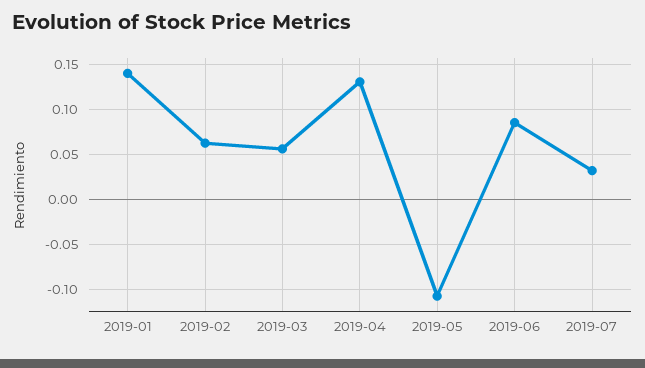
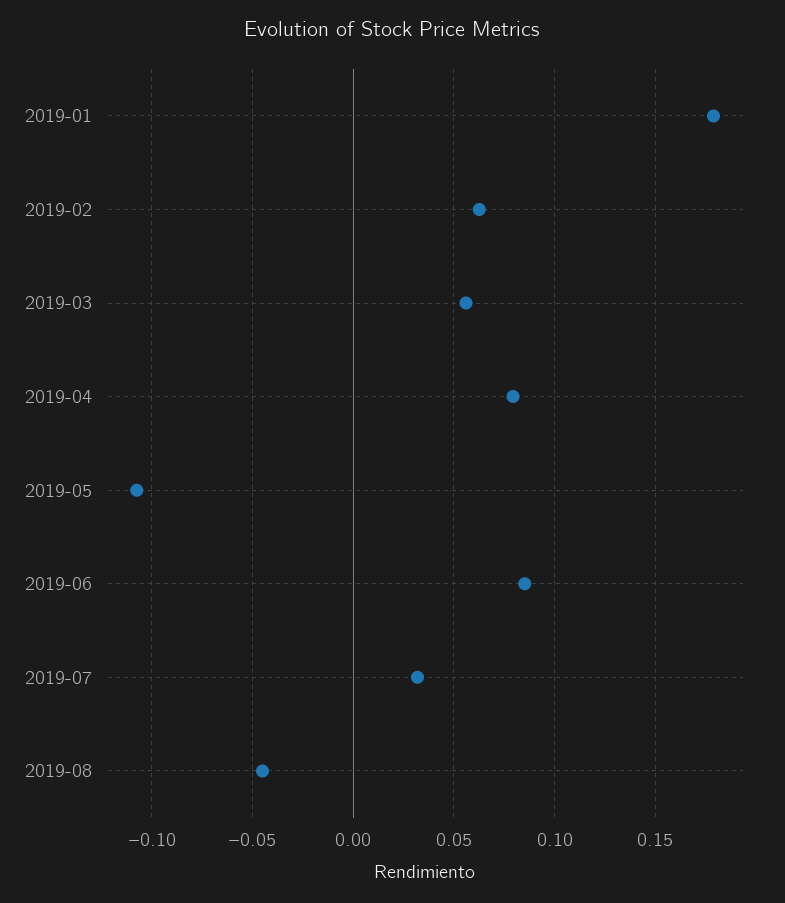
2019-01: 0.14 -> 0.18
2019-04: 0.13 -> 0.08
2019-08: none -> -0.045

